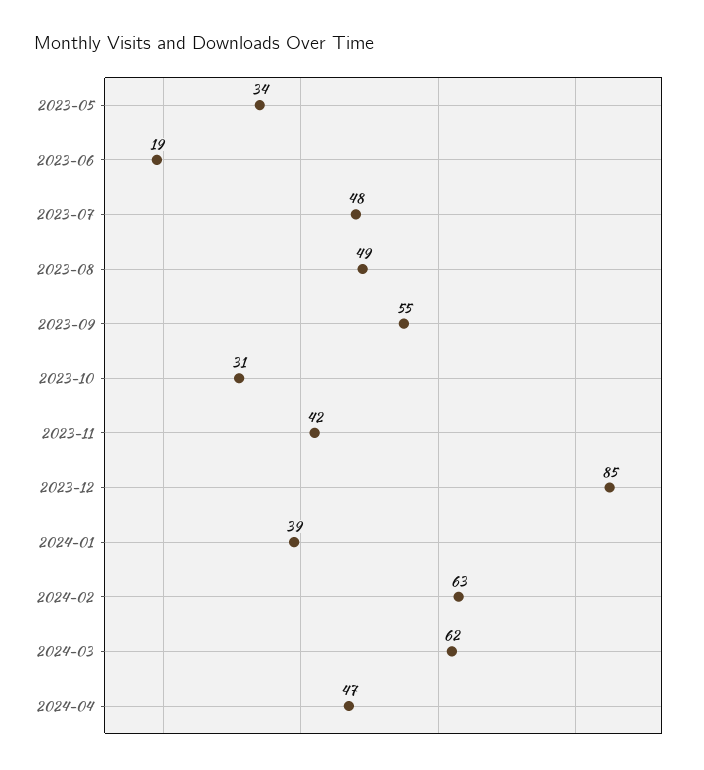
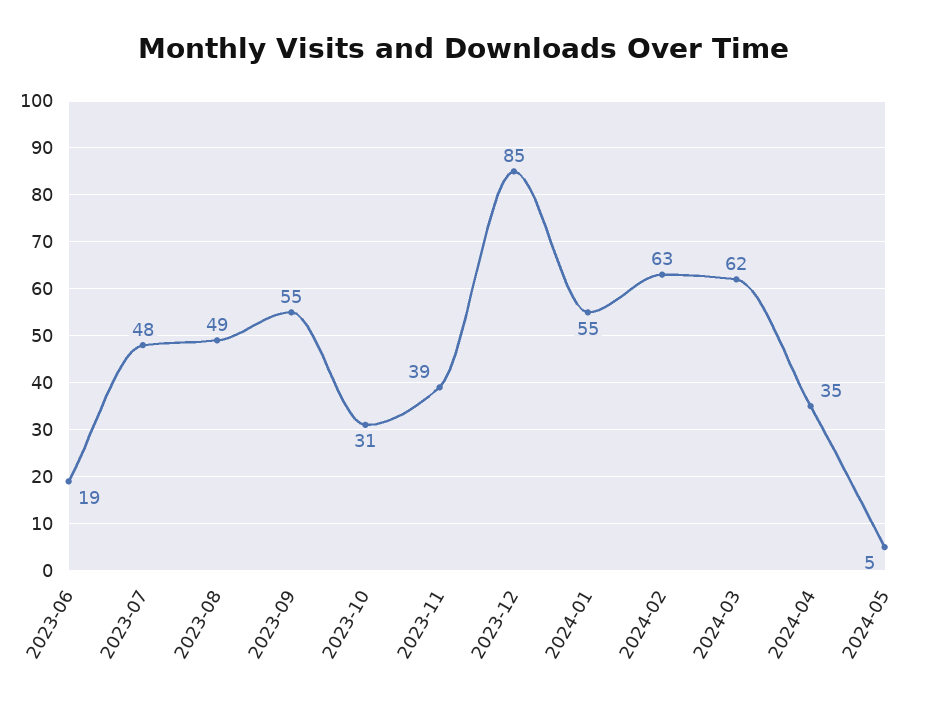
2023-05: 34 -> none
2023-11: 42 -> 39
2024-01: 39 -> 55
2024-04: 47 -> 35
2024-05: none -> 5

